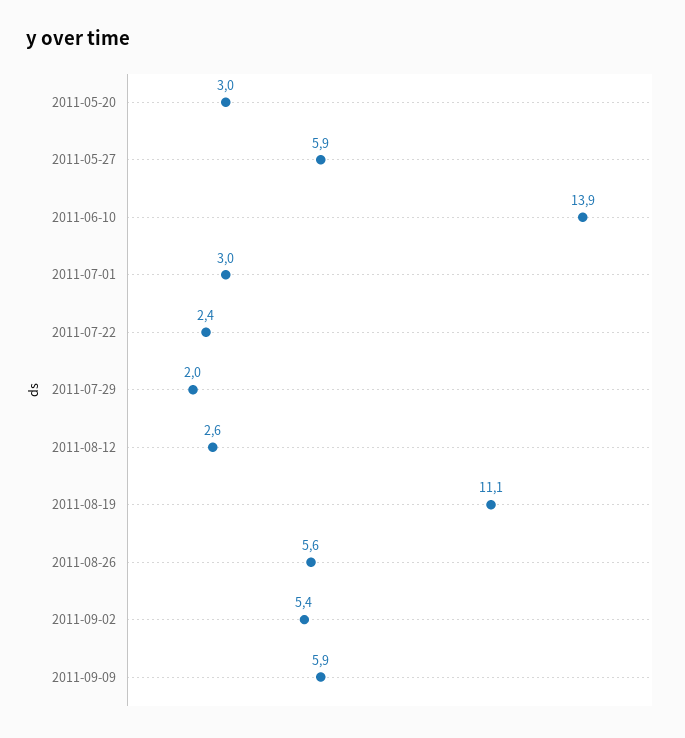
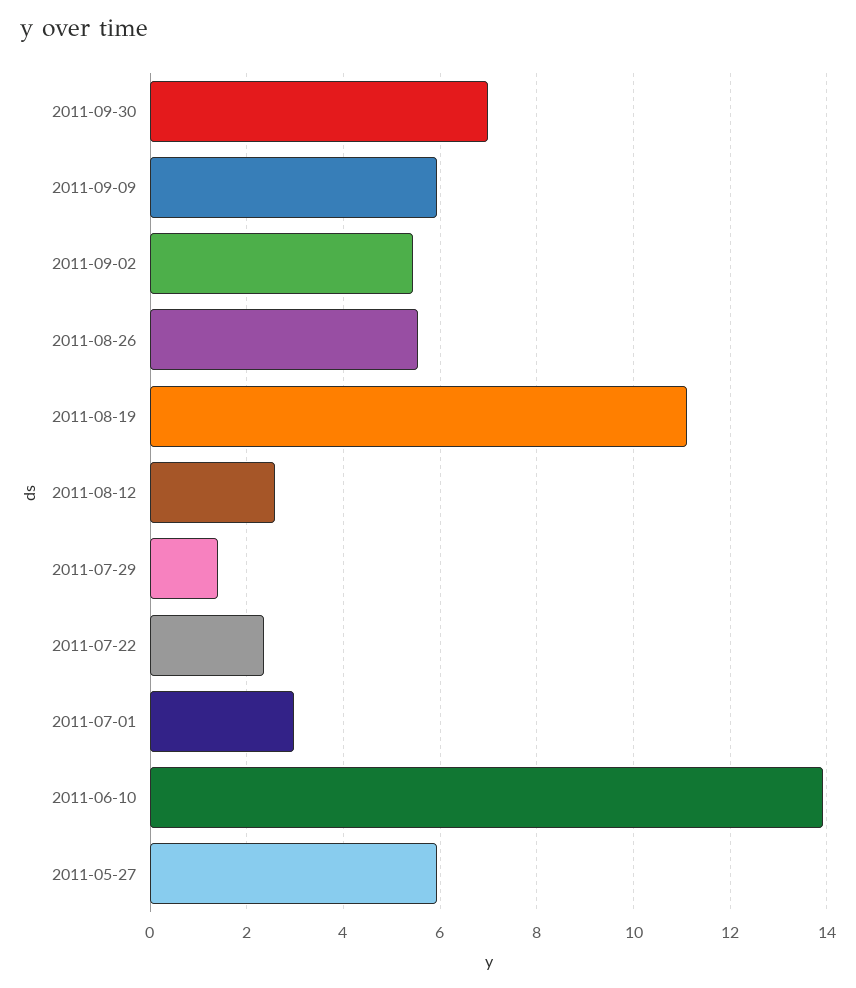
2011-05-20: 3 -> none
2011-07-29: 2 -> 1.4
2011-09-30: none -> 7

